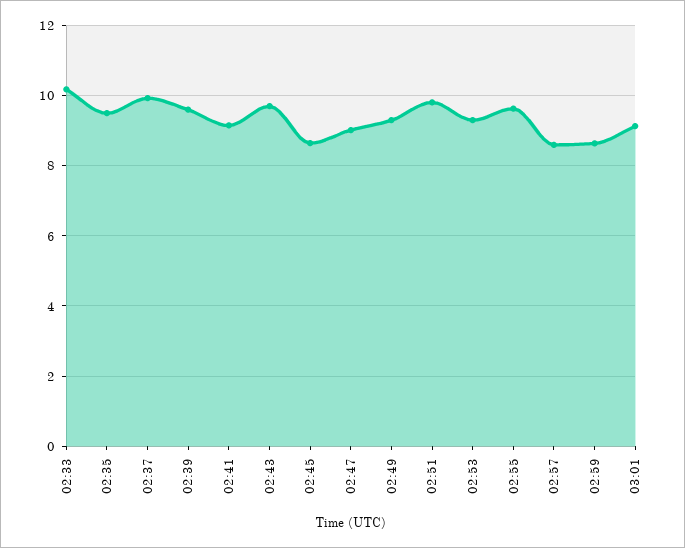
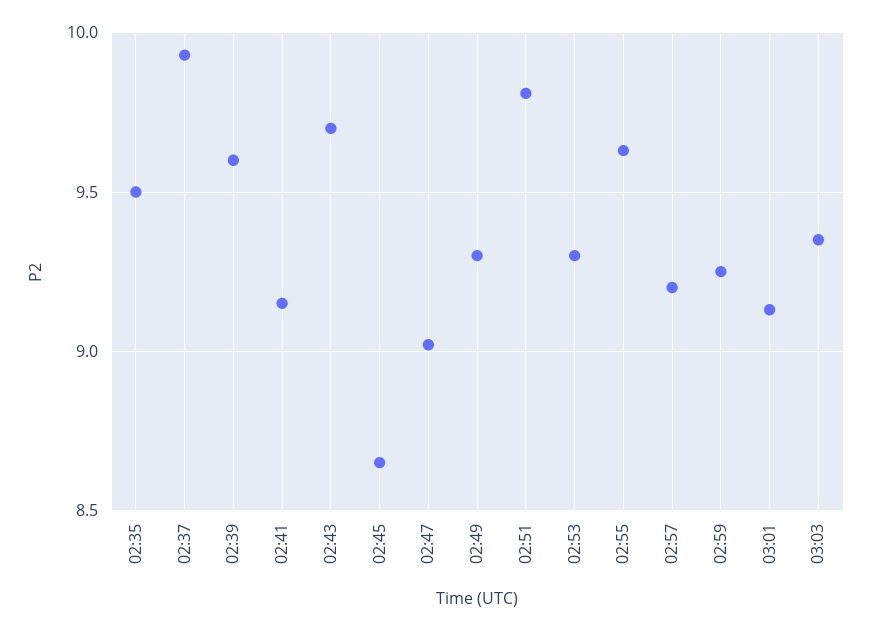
02:33: 10.2 -> none
02:57: 8.6 -> 9.2
02:59: 8.6 -> 9.25
03:03: none -> 9.35

